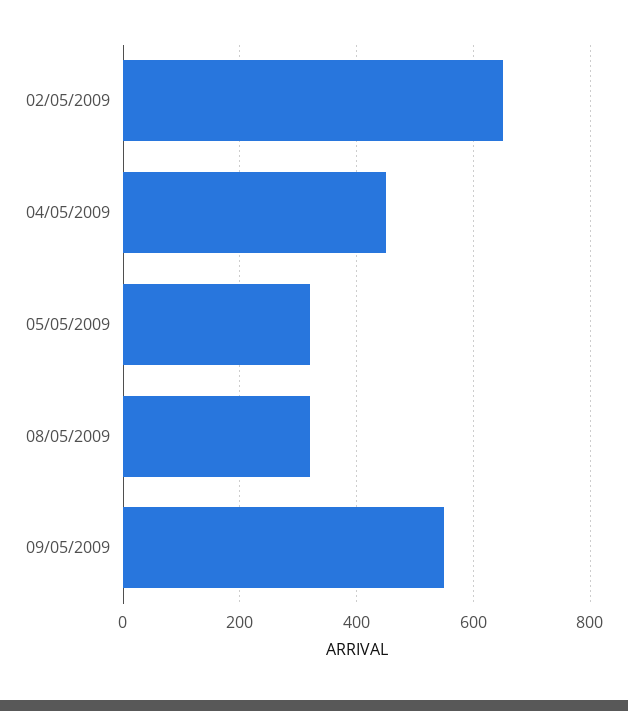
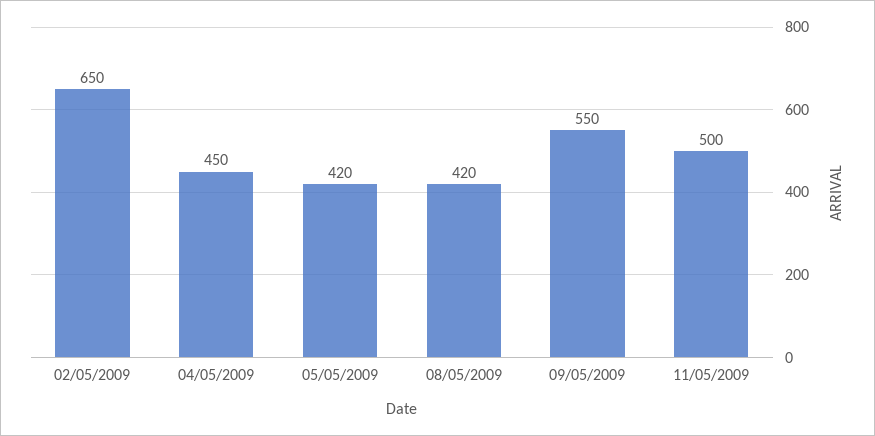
05/05/2009: 320 -> 420
08/05/2009: 320 -> 420
11/05/2009: none -> 500

